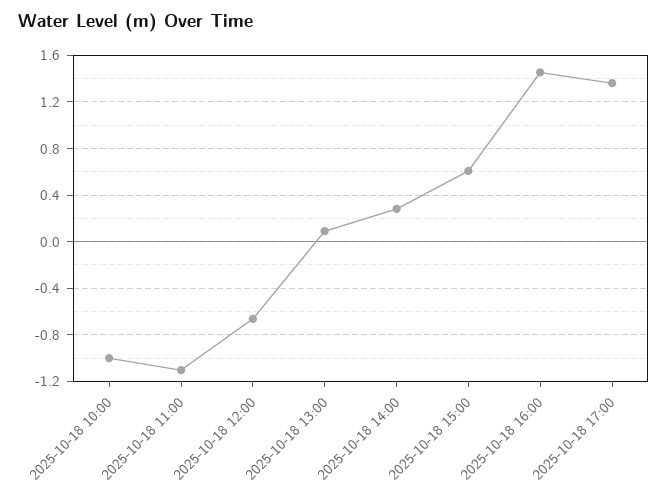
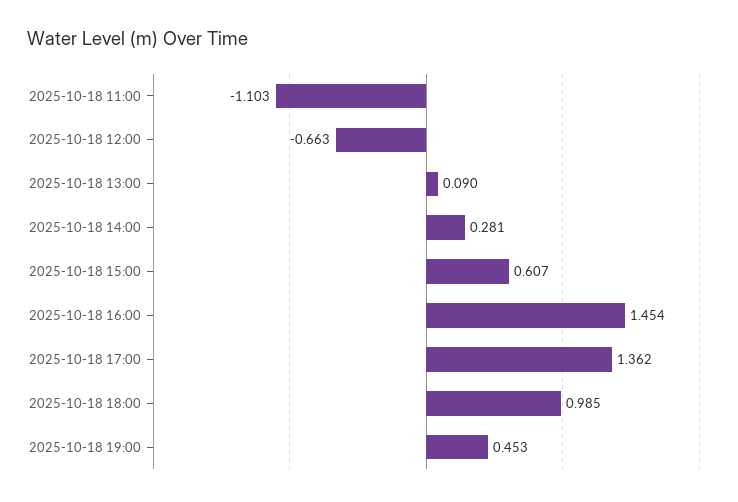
2025-10-18 10:00: -1 -> none
2025-10-18 18:00: none -> 0.985
2025-10-18 19:00: none -> 0.453

